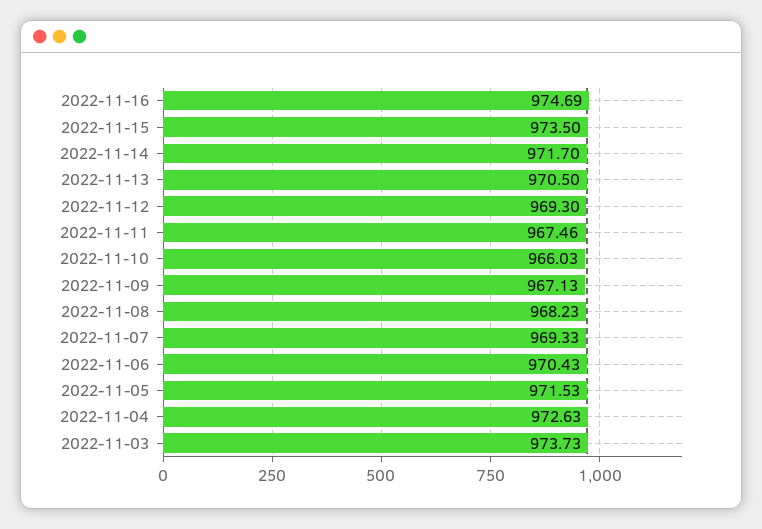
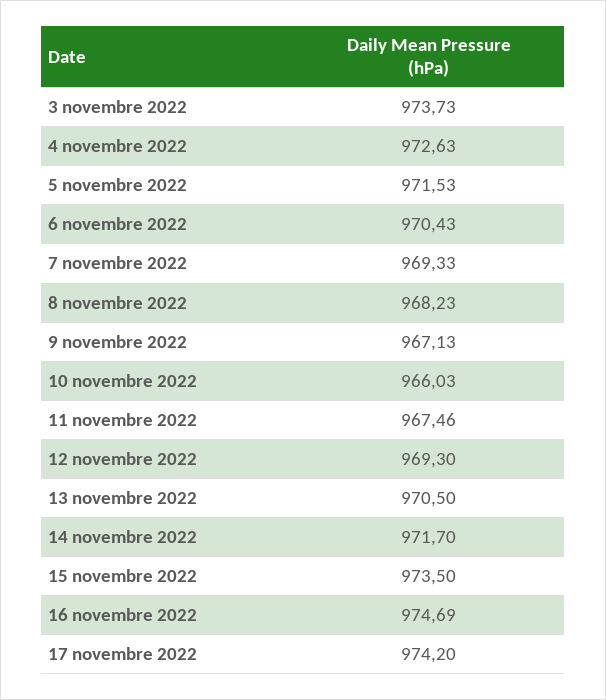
17 novembre 2022: none -> 974.2

